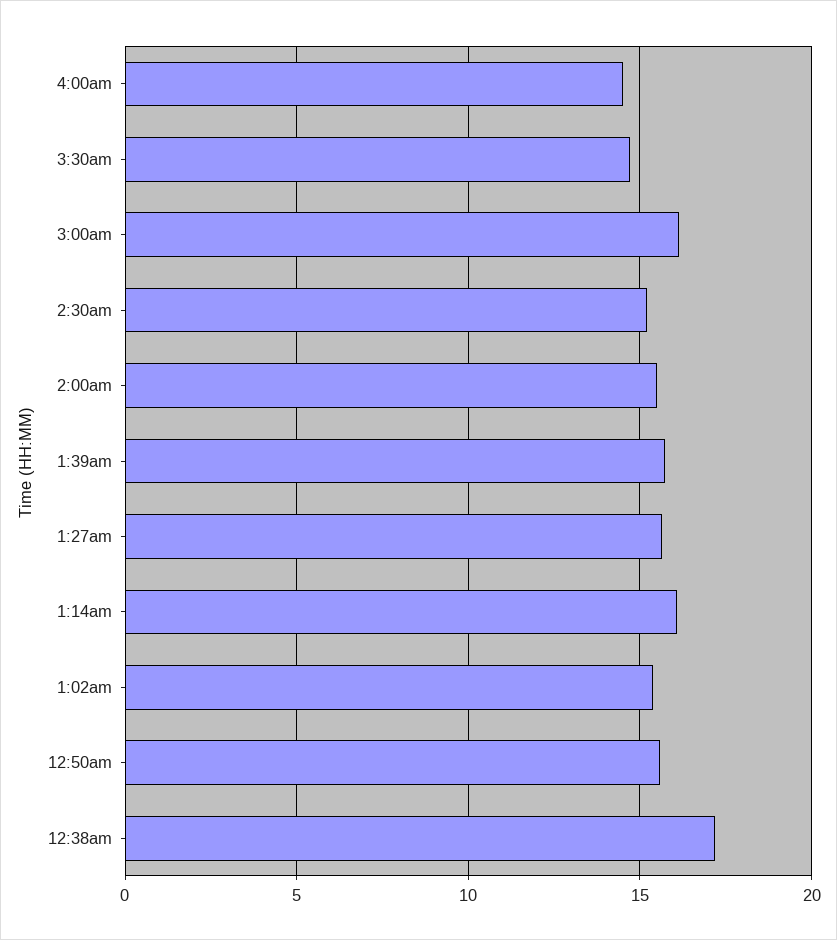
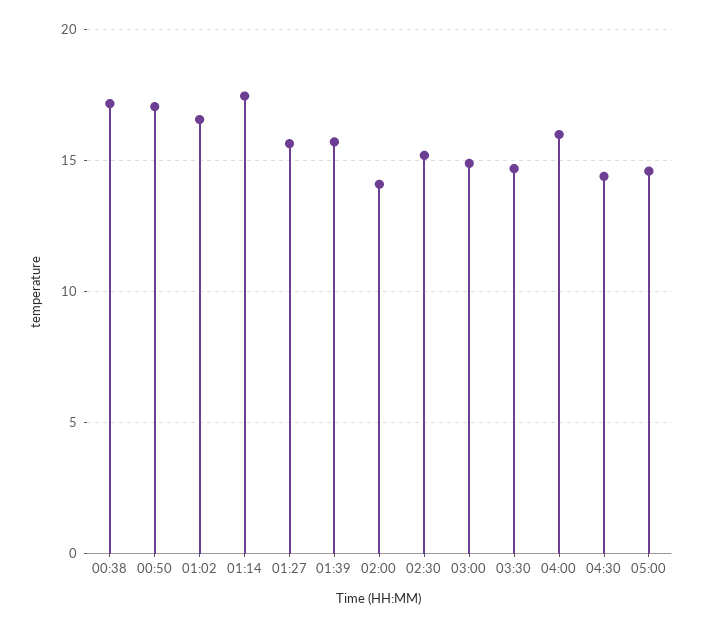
4:00am: 14.5 -> 16
3:00am: 16 -> 15
2:00am: 15.5 -> 14
1:14am: 16 -> 17.5
1:02am: 15.5 -> 16.5
12:50am: 15.5 -> 17
04:30: none -> 14.5
05:00: none -> 14.5

